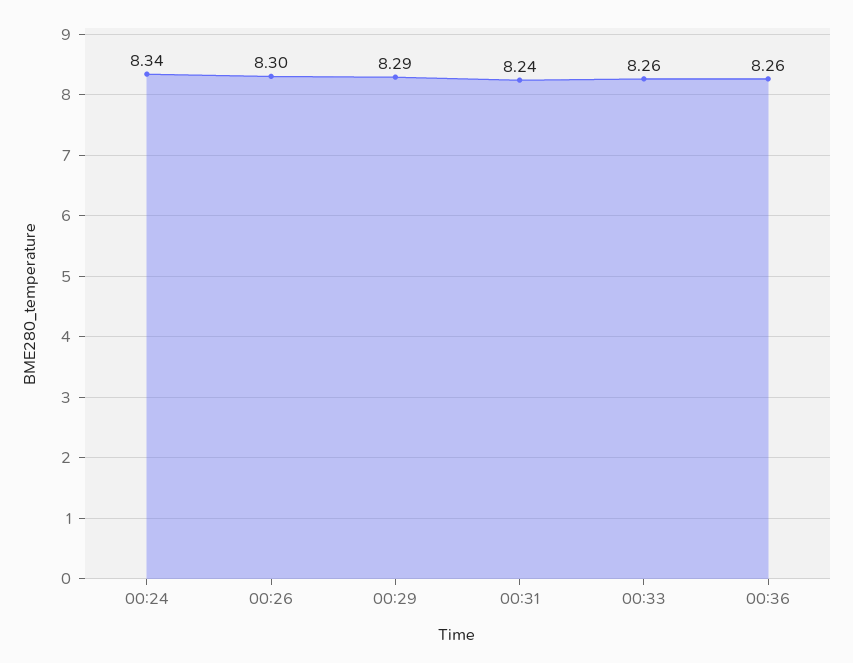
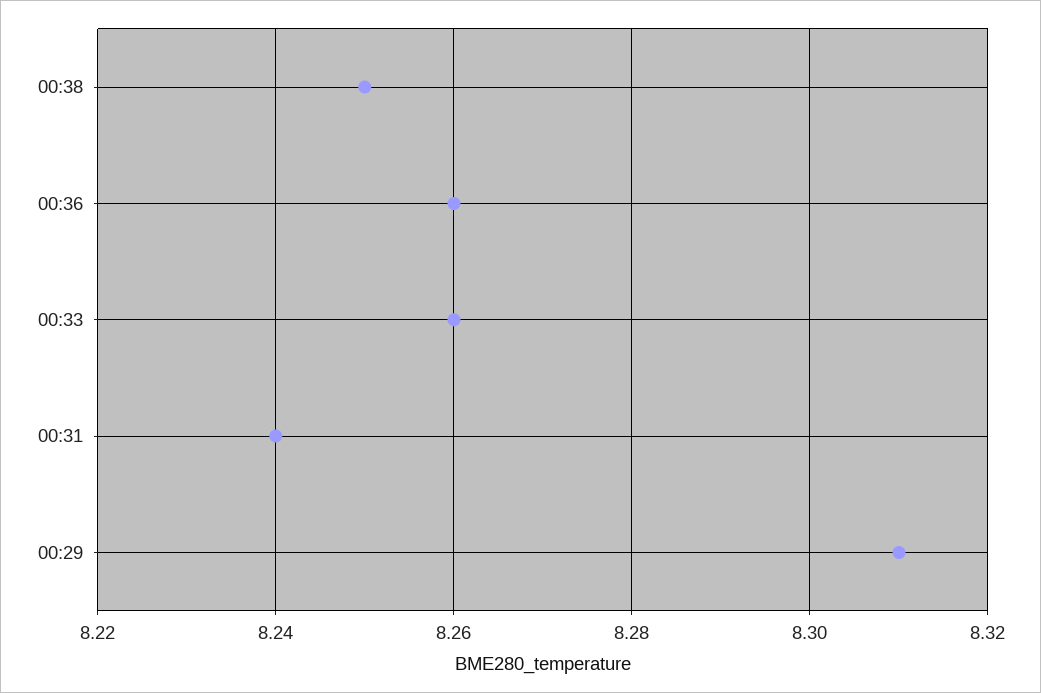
00:24: 8.34 -> none
00:26: 8.3 -> none
00:29: 8.29 -> 8.31
00:38: none -> 8.25

